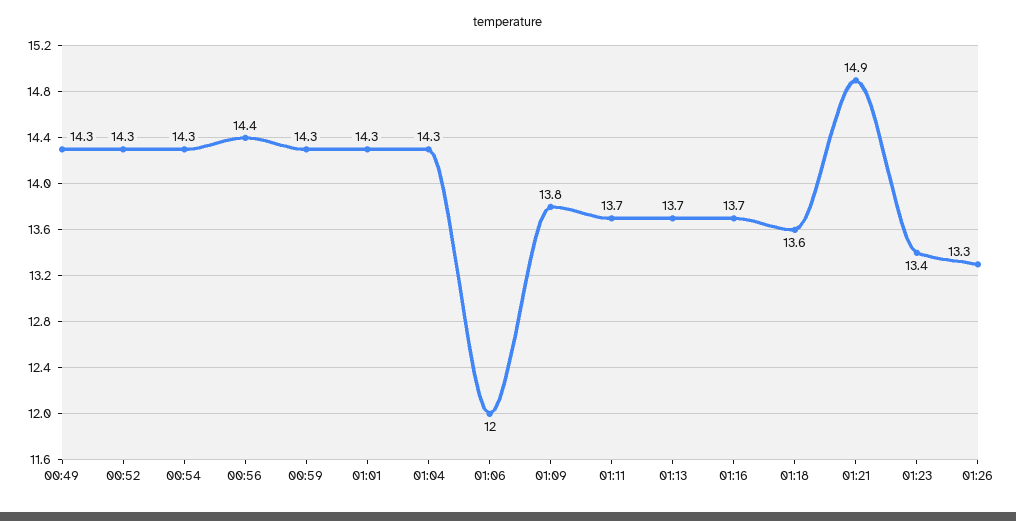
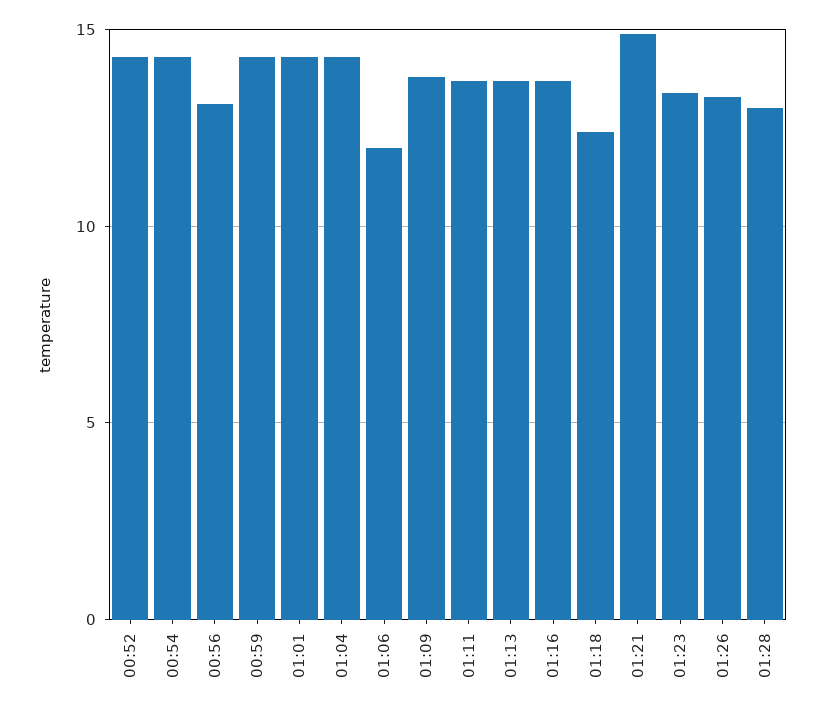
00:49: 14.3 -> none
00:56: 14.4 -> 13
01:18: 13.6 -> 12.5
01:28: none -> 13

